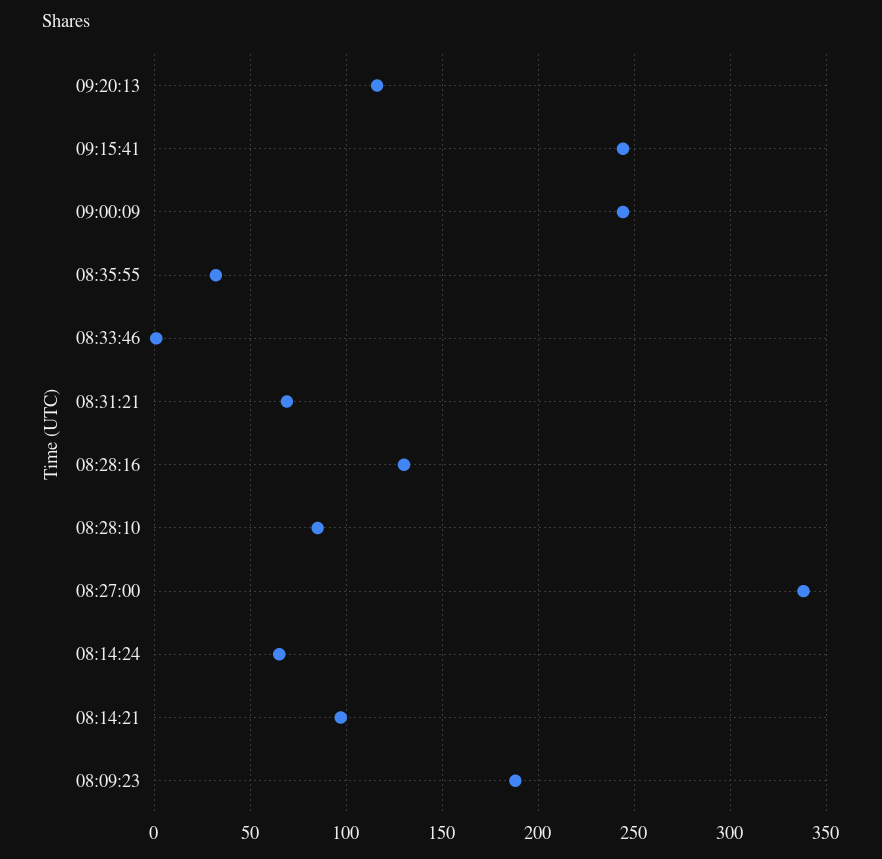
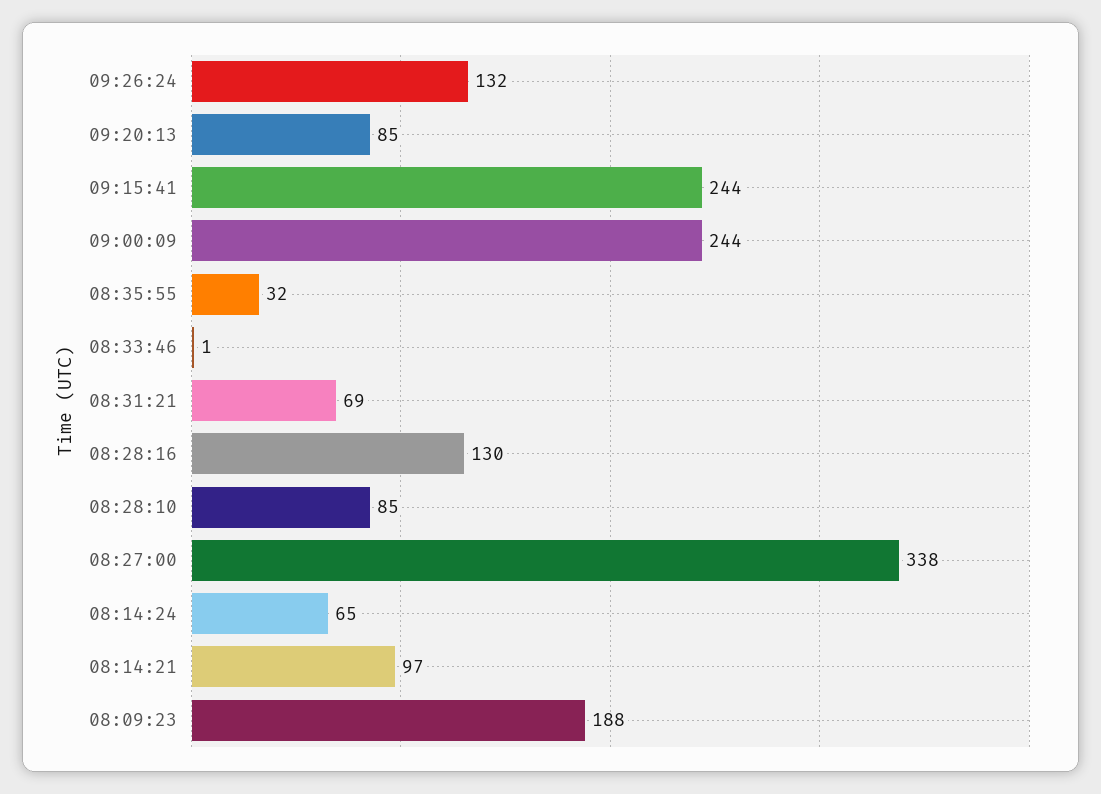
09:20:13: 115 -> 85
09:26:24: none -> 132

